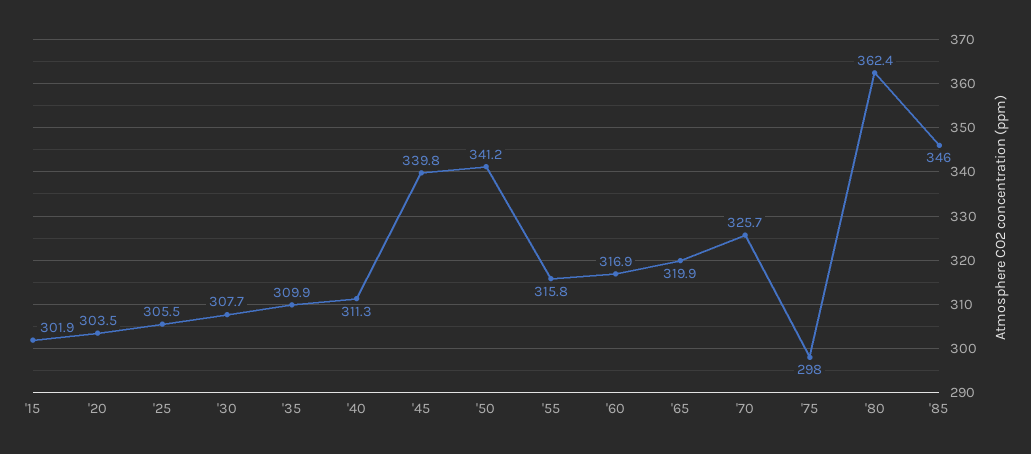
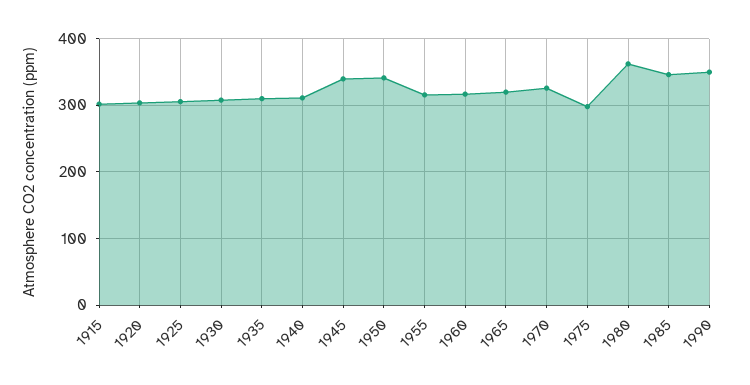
1990: none -> 350

